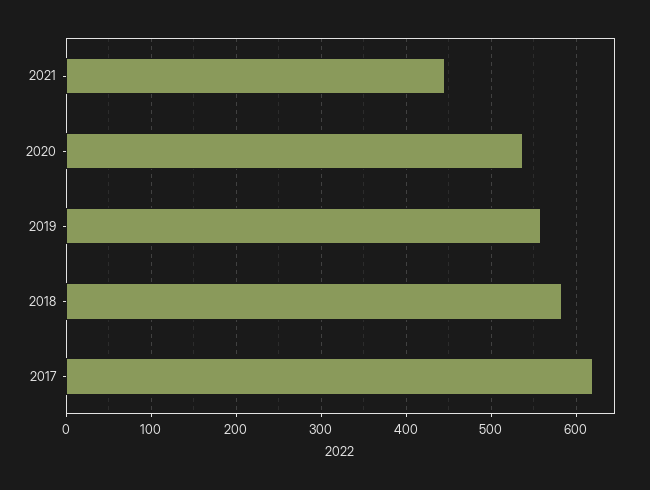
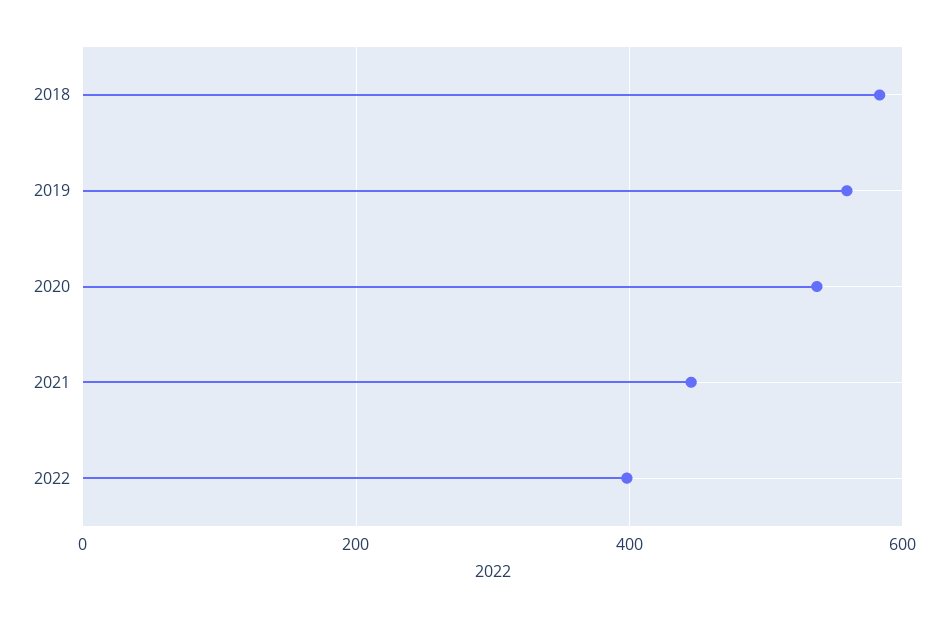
2017: 620 -> none
2022: none -> 400

